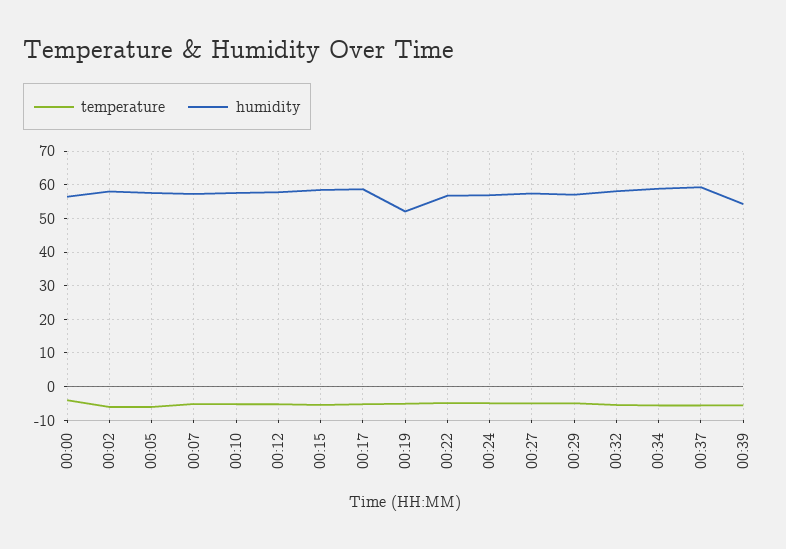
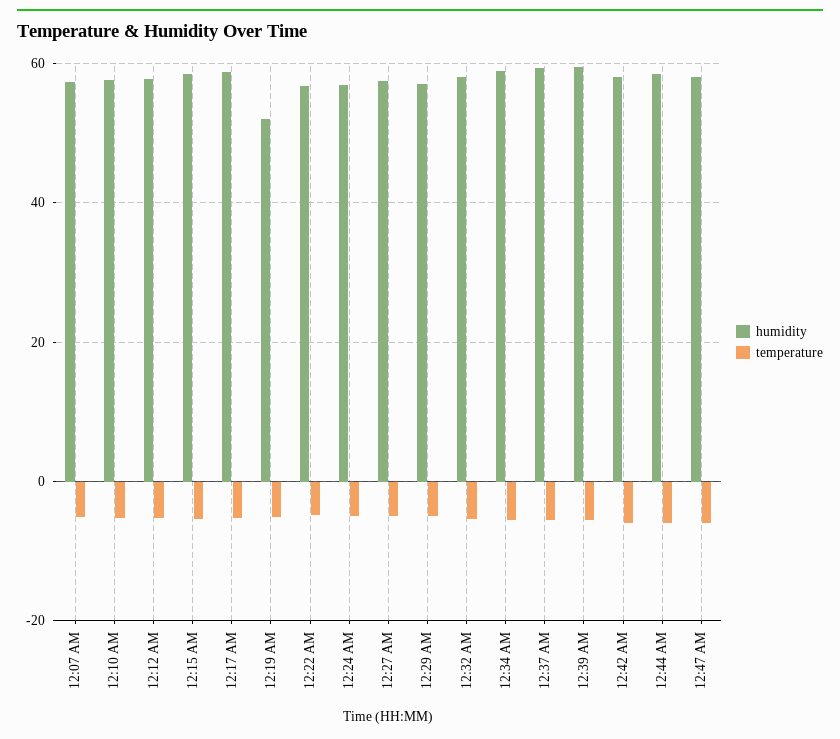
temperature, 00:00: -4 -> none
humidity, 00:00: 56 -> none
temperature, 00:02: -6 -> none
humidity, 00:02: 58 -> none
temperature, 00:05: -6 -> none
humidity, 00:05: 58 -> none
humidity, 00:39: 54 -> 60
humidity, 12:42 AM: none -> 58
temperature, 12:42 AM: none -> -6
humidity, 12:44 AM: none -> 58
temperature, 12:44 AM: none -> -6
humidity, 12:47 AM: none -> 58
temperature, 12:47 AM: none -> -6

